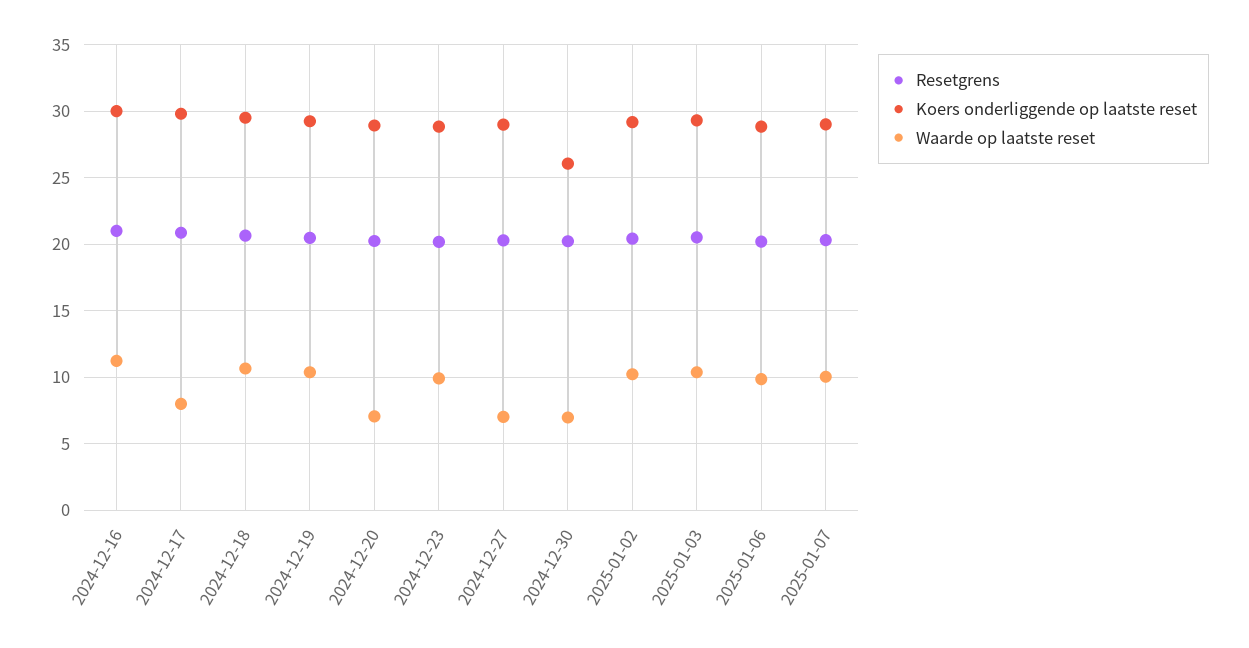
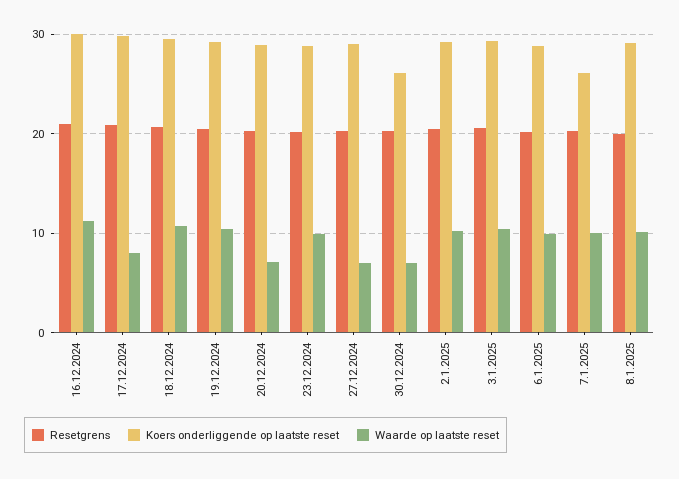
Koers onderliggende op laatste reset, 2025-01-07: 29 -> 26
Resetgrens, 8.1.2025: none -> 20
Koers onderliggende op laatste reset, 8.1.2025: none -> 29
Waarde op laatste reset, 8.1.2025: none -> 10

